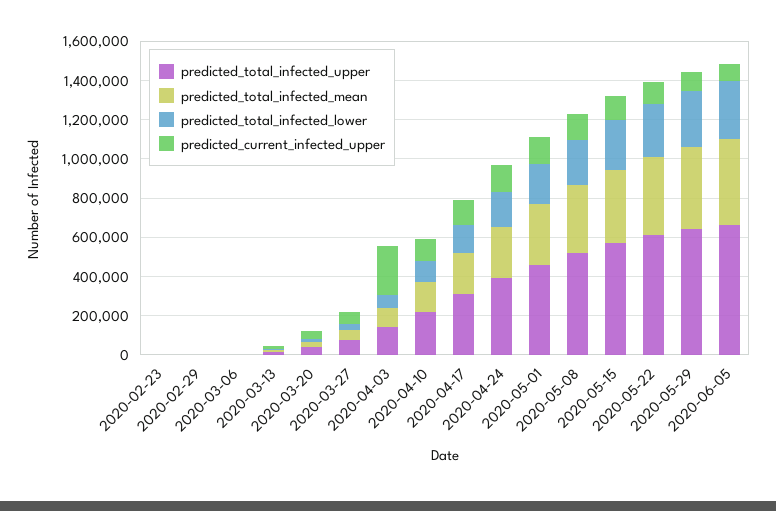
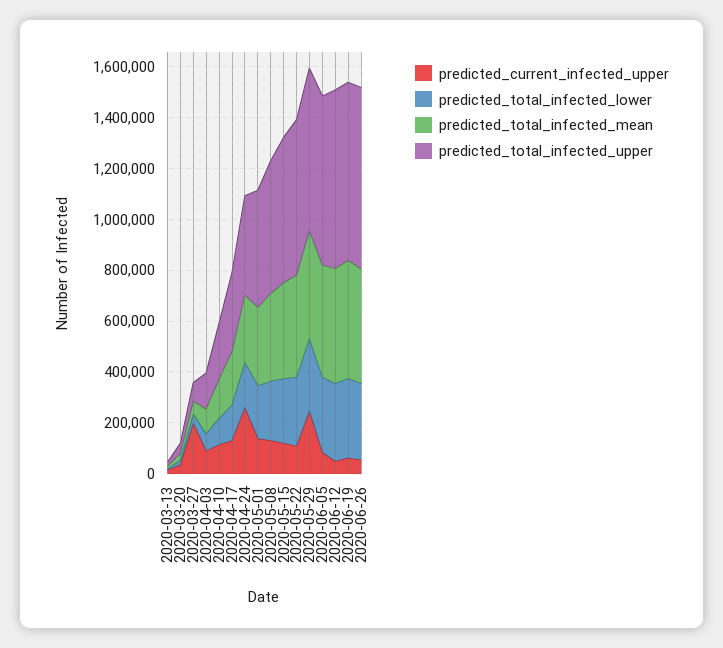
predicted_total_infected_upper, 2020-02-23: 0 -> none
predicted_total_infected_mean, 2020-02-23: 0 -> none
predicted_total_infected_lower, 2020-02-23: 0 -> none
predicted_current_infected_upper, 2020-02-23: 0 -> none
predicted_total_infected_upper, 2020-02-29: 0 -> none
predicted_total_infected_mean, 2020-02-29: 0 -> none
predicted_total_infected_lower, 2020-02-29: 0 -> none
predicted_current_infected_upper, 2020-02-29: 0 -> none
predicted_total_infected_upper, 2020-03-06: 0 -> none
predicted_total_infected_mean, 2020-03-06: 0 -> none
predicted_total_infected_lower, 2020-03-06: 0 -> none
predicted_current_infected_upper, 2020-03-06: 0 -> none
predicted_current_infected_upper, 2020-03-27: 50000 -> 200000
predicted_current_infected_upper, 2020-04-03: 250000 -> 100000
predicted_current_infected_upper, 2020-04-24: 150000 -> 250000
predicted_current_infected_upper, 2020-05-29: 100000 -> 250000
predicted_current_infected_upper, 2020-06-12: none -> 50000
predicted_total_infected_lower, 2020-06-12: none -> 300000
predicted_total_infected_mean, 2020-06-12: none -> 450000
predicted_total_infected_upper, 2020-06-12: none -> 700000
predicted_current_infected_upper, 2020-06-19: none -> 50000
predicted_total_infected_lower, 2020-06-19: none -> 300000
predicted_total_infected_mean, 2020-06-19: none -> 450000
predicted_total_infected_upper, 2020-06-19: none -> 700000
predicted_current_infected_upper, 2020-06-26: none -> 50000
predicted_total_infected_lower, 2020-06-26: none -> 300000
predicted_total_infected_mean, 2020-06-26: none -> 450000
predicted_total_infected_upper, 2020-06-26: none -> 700000

